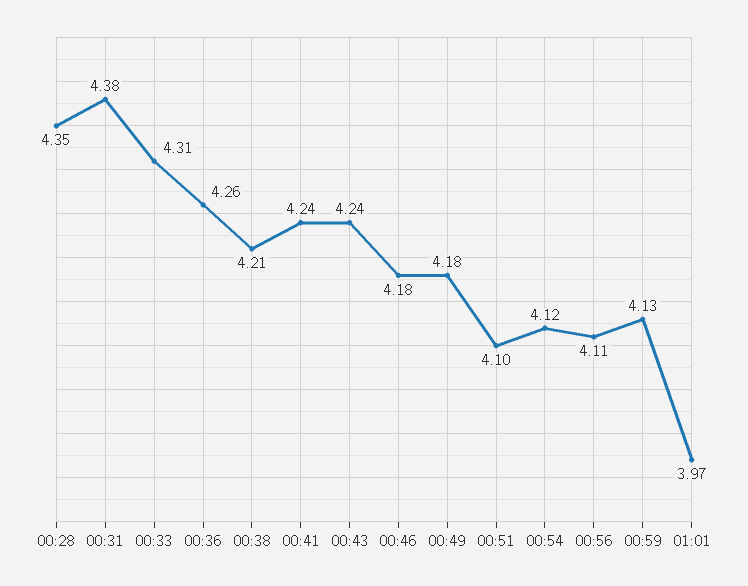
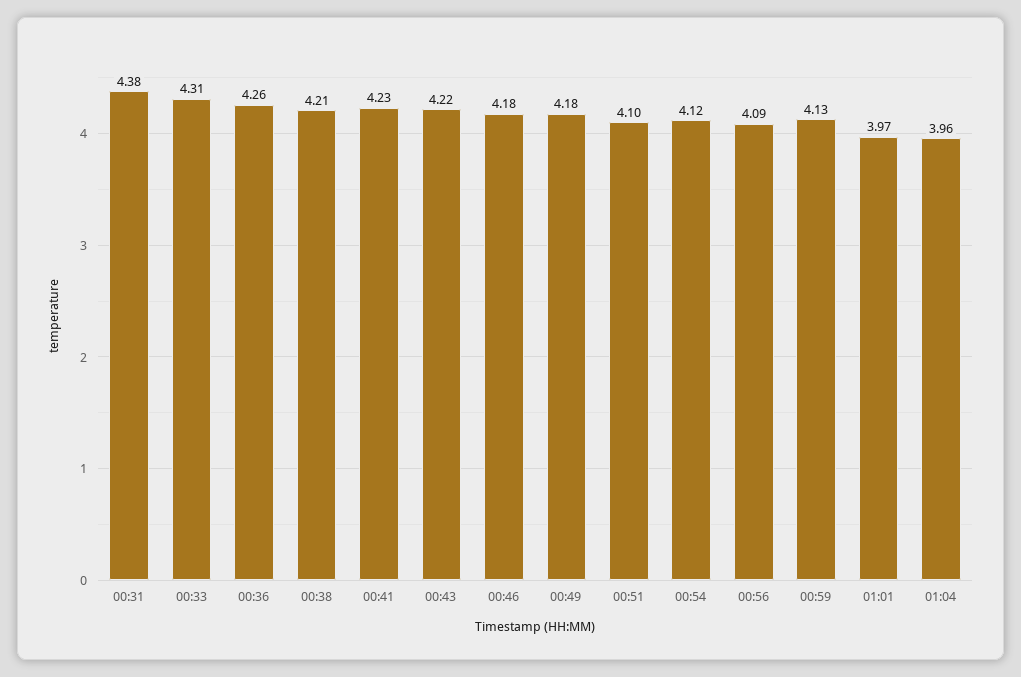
00:28: 4.35 -> none
00:41: 4.24 -> 4.23
00:43: 4.24 -> 4.22
00:56: 4.11 -> 4.09
01:04: none -> 3.96

